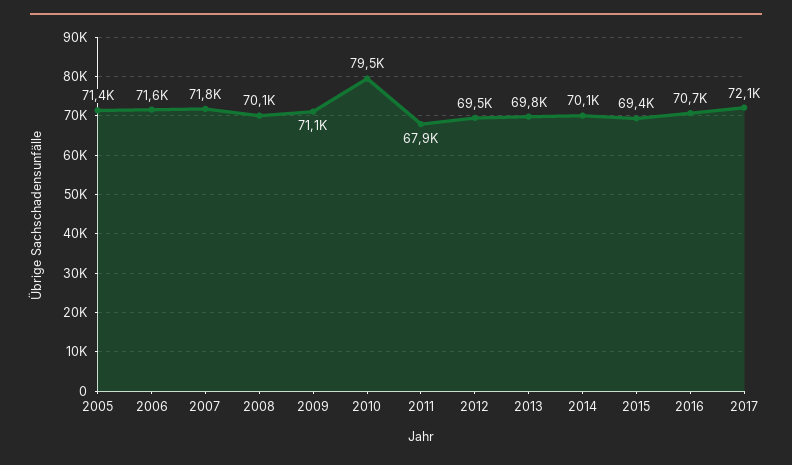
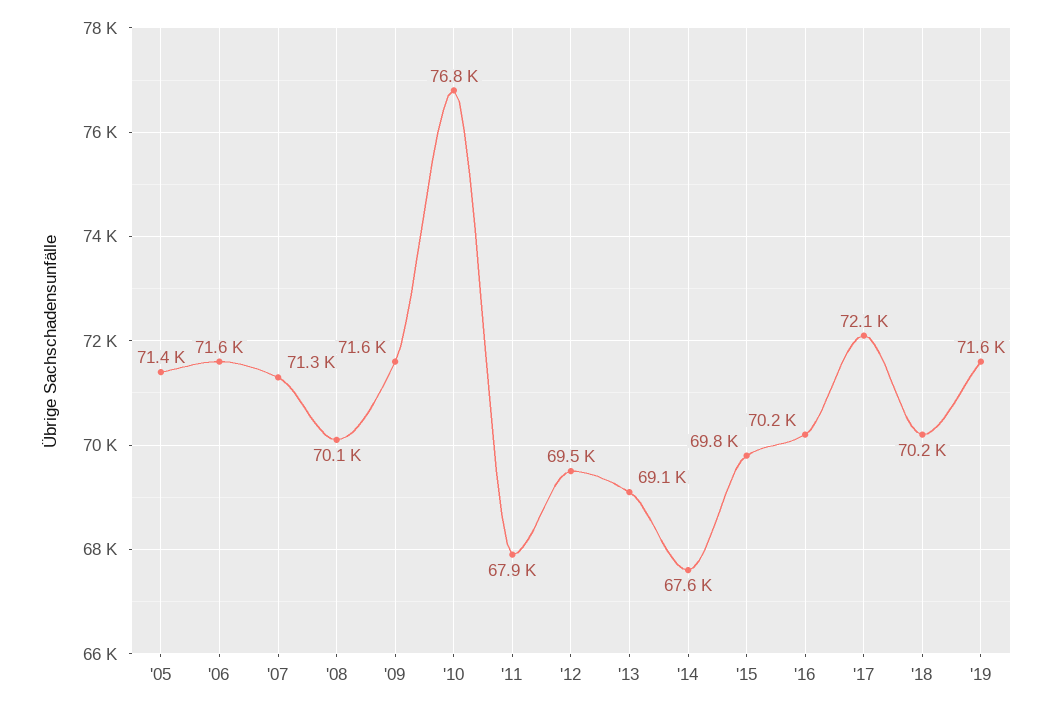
2007: 71800 -> 71300
2009: 71100 -> 71600
2010: 79500 -> 76800
2013: 69800 -> 69100
2014: 70100 -> 67600
2015: 69400 -> 69800
2016: 70700 -> 70200
'18: none -> 70200
'19: none -> 71600

